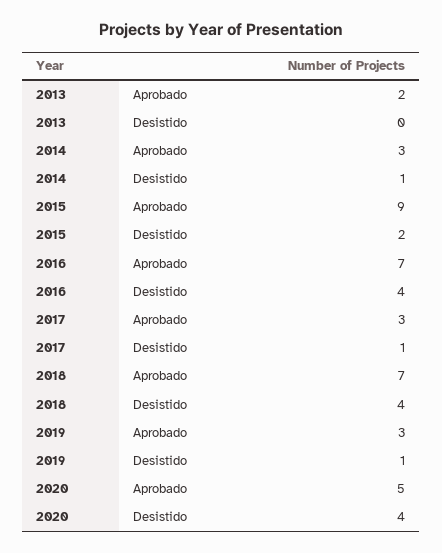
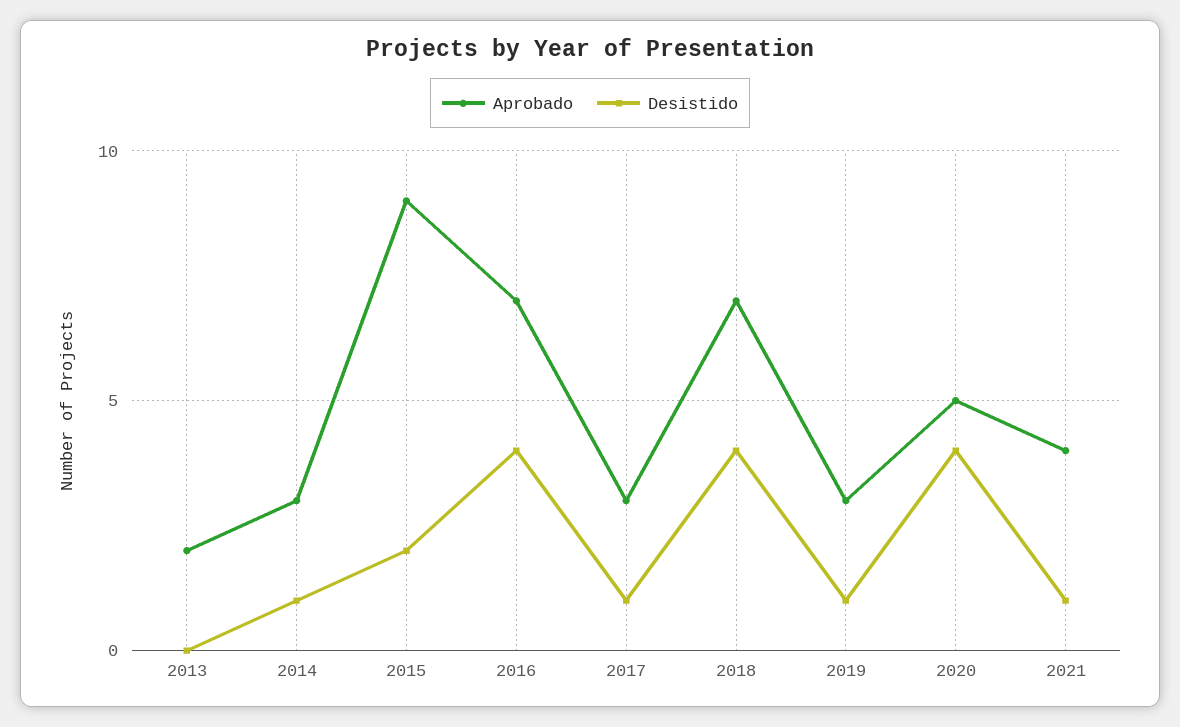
Aprobado, 2021: none -> 4
Desistido, 2021: none -> 1

